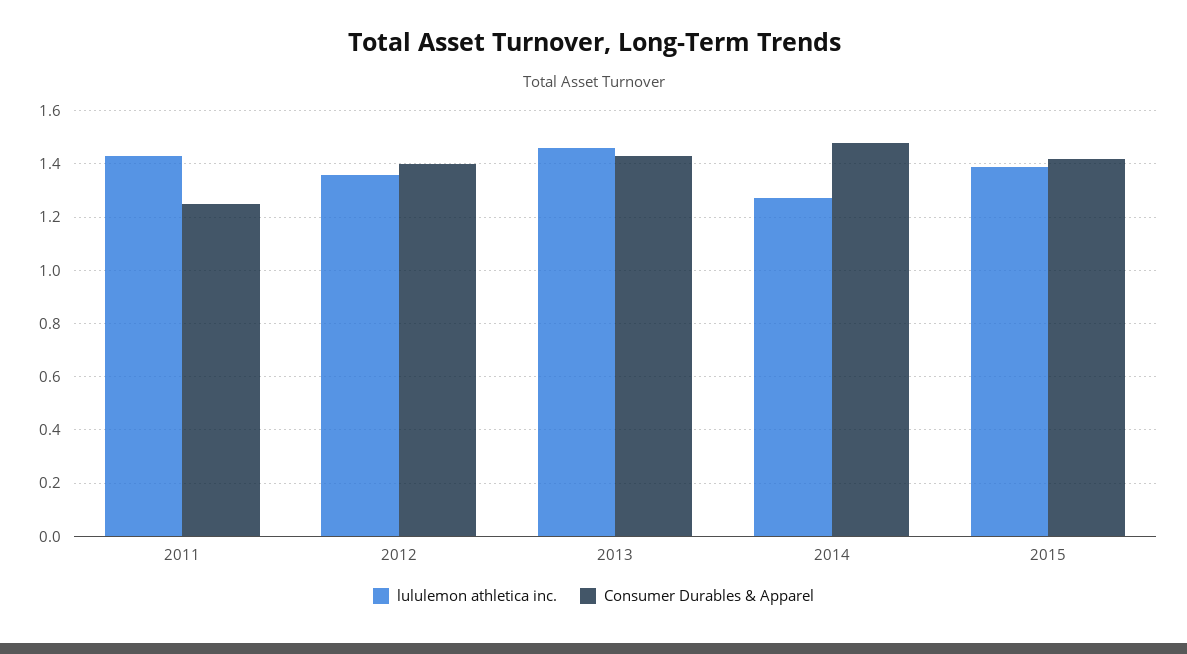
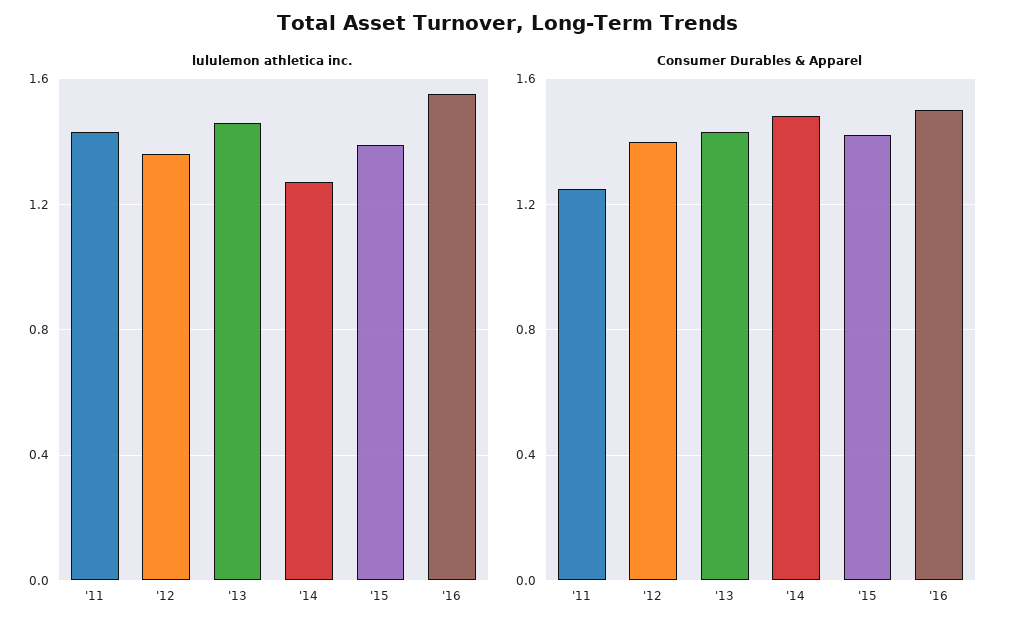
lululemon athletica inc., '16: none -> 1.55
Consumer Durables & Apparel, '16: none -> 1.5

